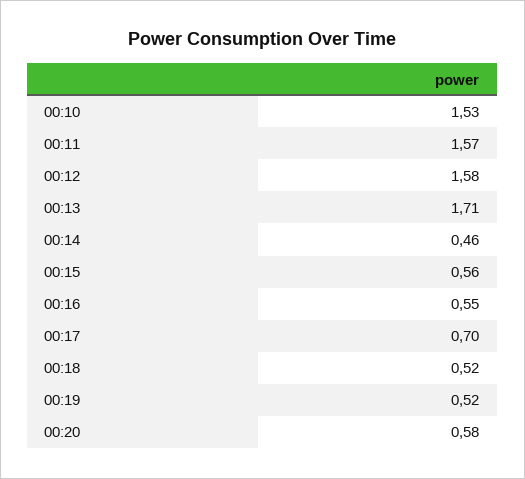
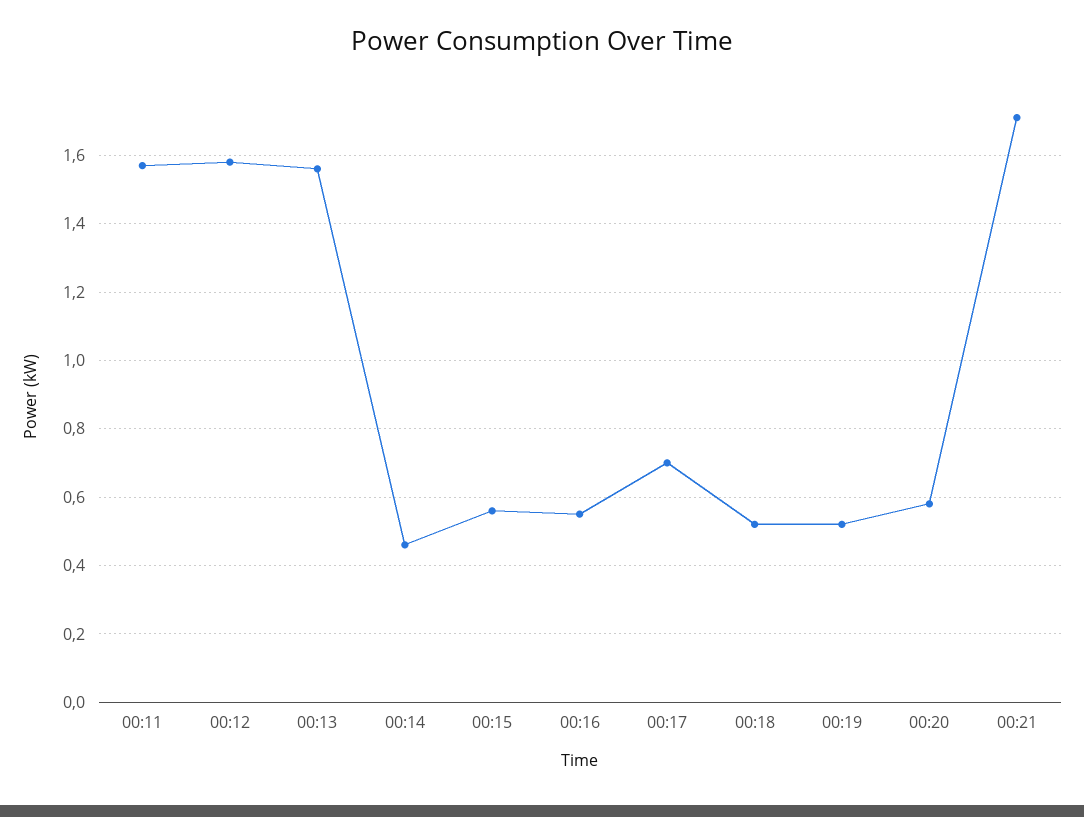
00:10: 1.53 -> none
00:13: 1.71 -> 1.55
00:21: none -> 1.7

